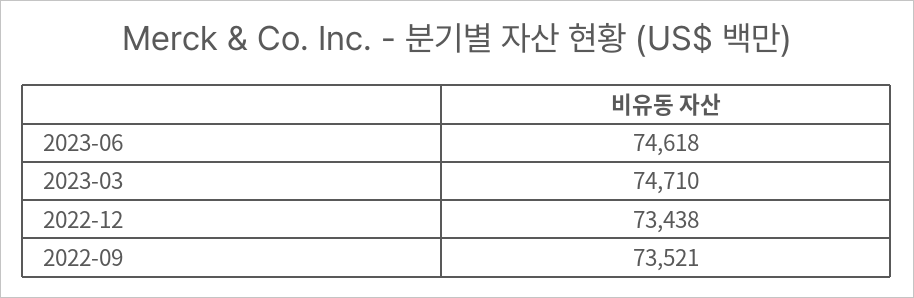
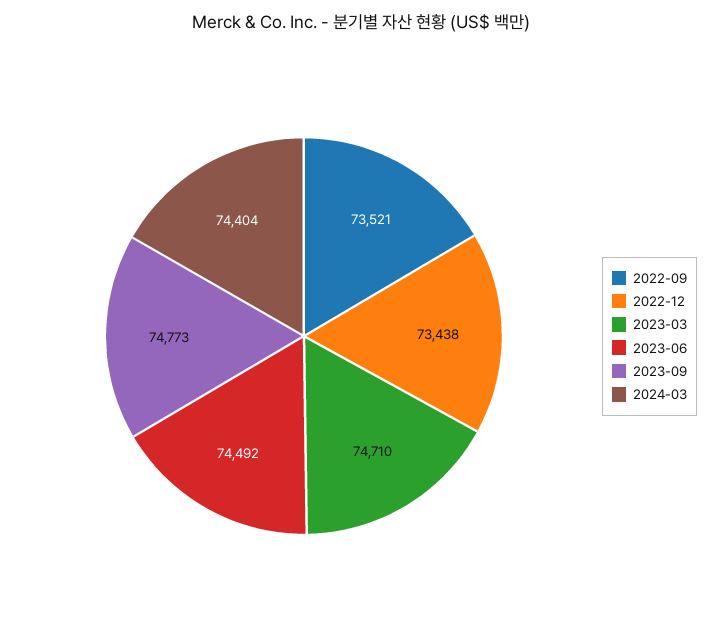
2023-06: 74618 -> 74492
2023-09: none -> 74773
2024-03: none -> 74404

